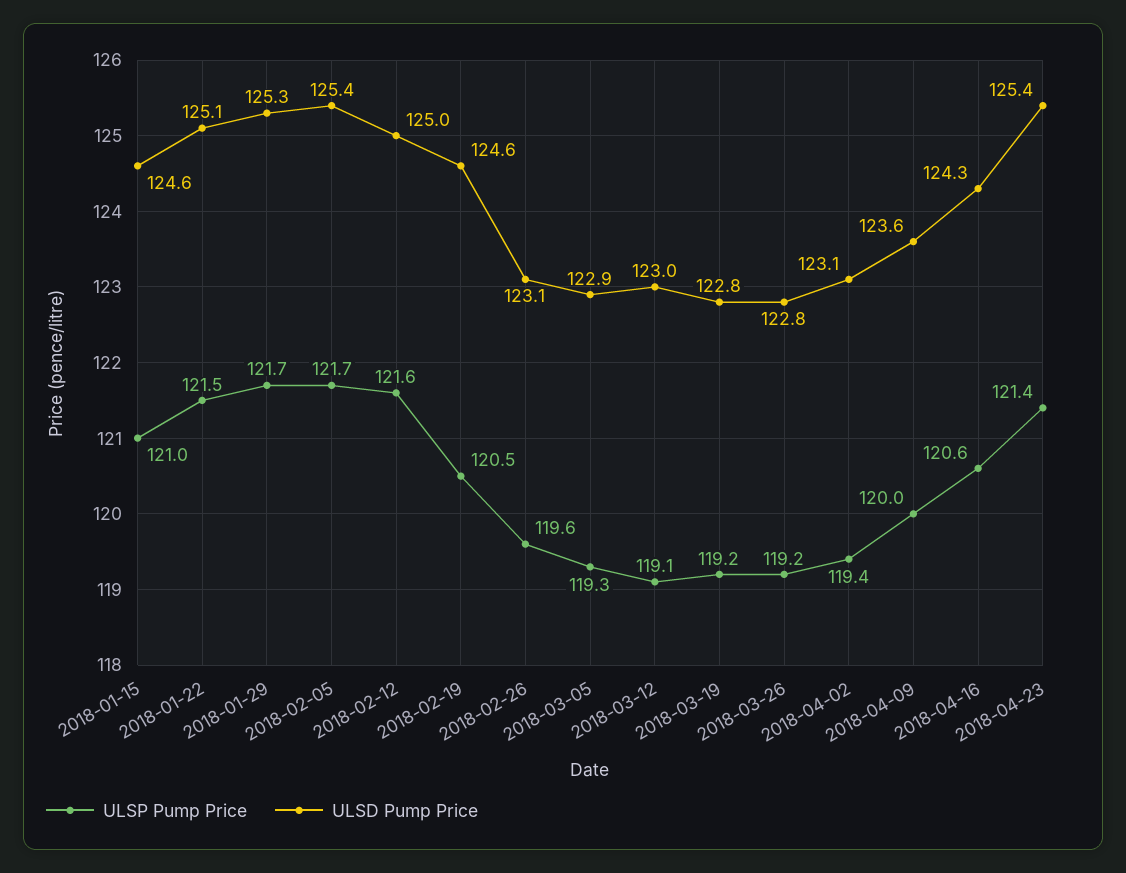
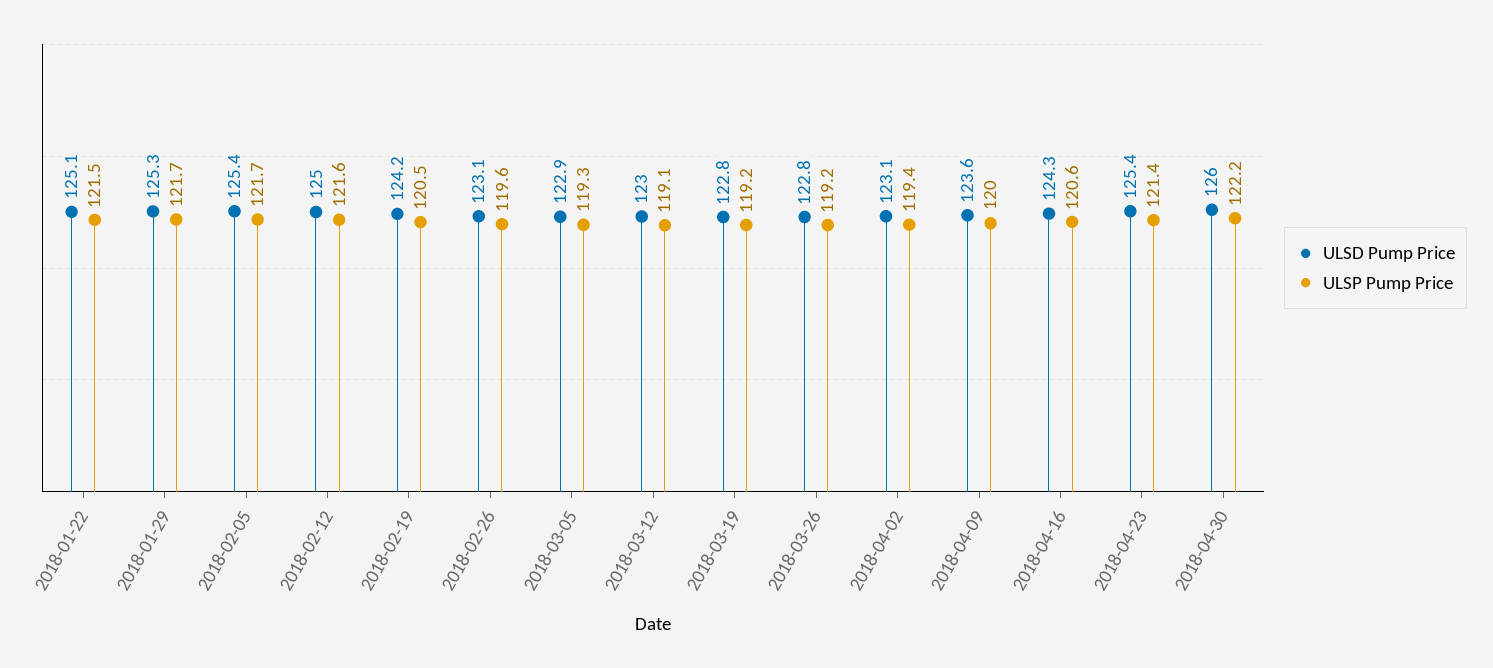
ULSP Pump Price, 2018-01-15: 121 -> none
ULSD Pump Price, 2018-01-15: 124.6 -> none
ULSD Pump Price, 2018-02-19: 124.6 -> 124.2
ULSD Pump Price, 2018-04-30: none -> 126
ULSP Pump Price, 2018-04-30: none -> 122.2

